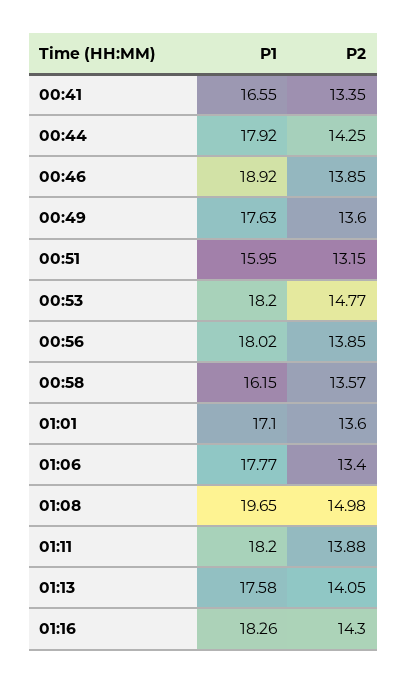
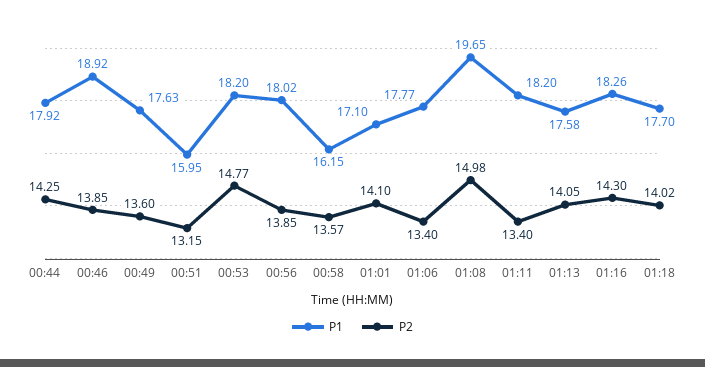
P1, 00:41: 16.55 -> none
P2, 00:41: 13.35 -> none
P2, 01:01: 13.6 -> 14.1
P2, 01:11: 13.88 -> 13.4
P1, 01:18: none -> 17.7
P2, 01:18: none -> 14.02

